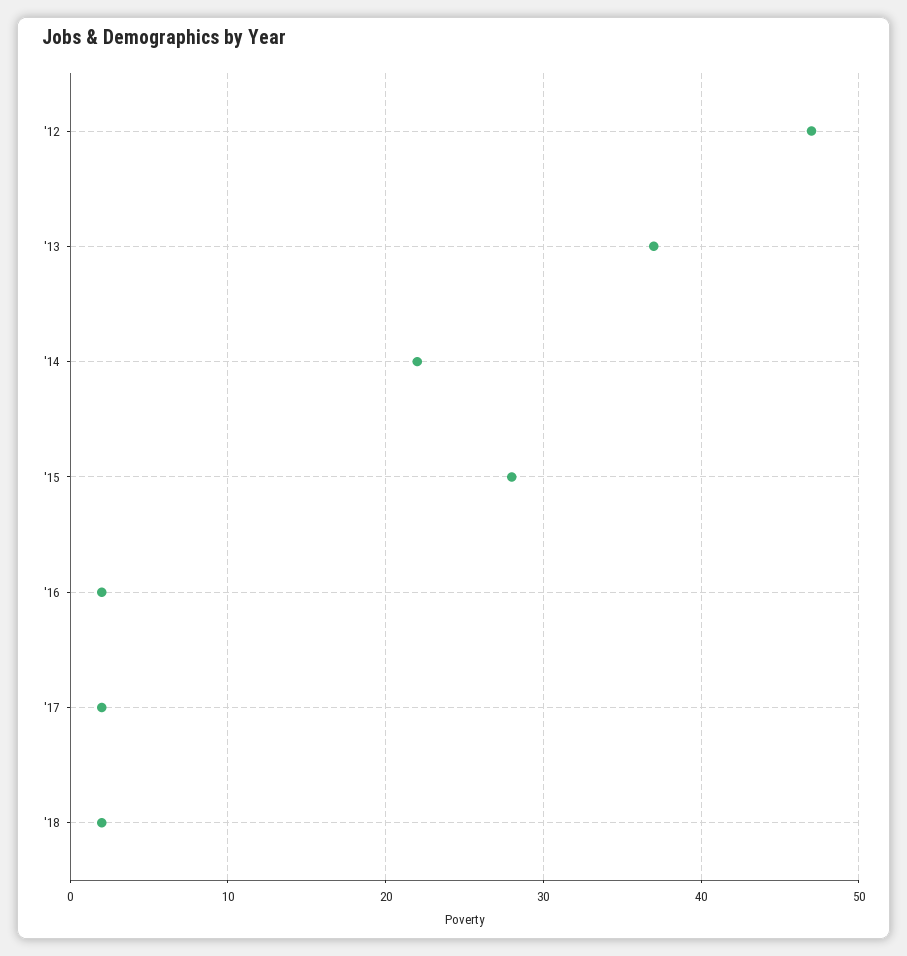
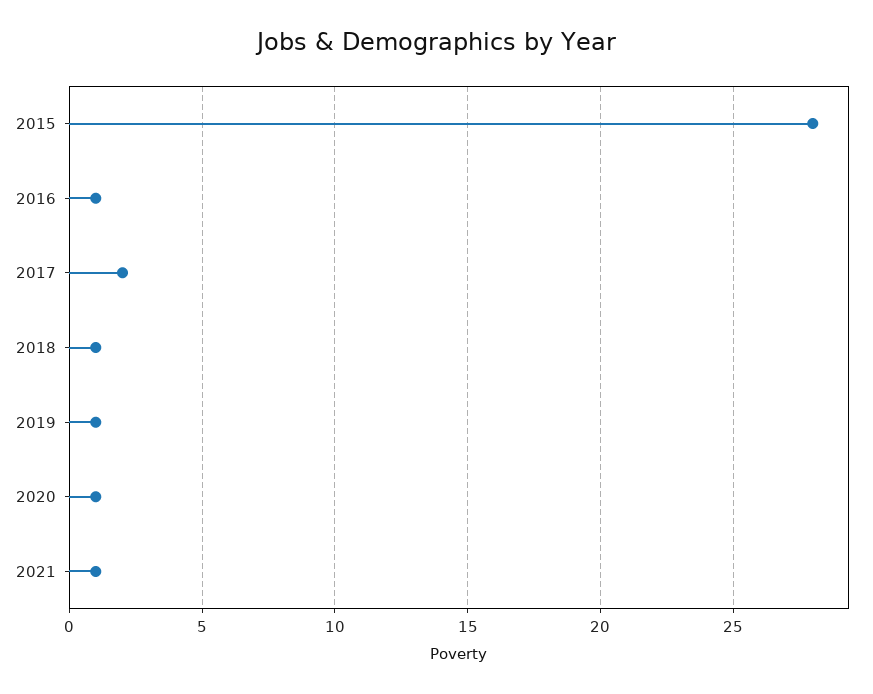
'12: 47 -> none
'13: 37 -> none
'14: 22 -> none
'16: 2 -> 1
'18: 2 -> 1
2019: none -> 1
2020: none -> 1
2021: none -> 1

